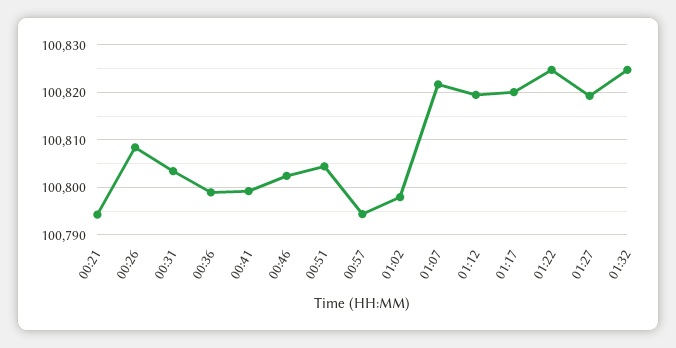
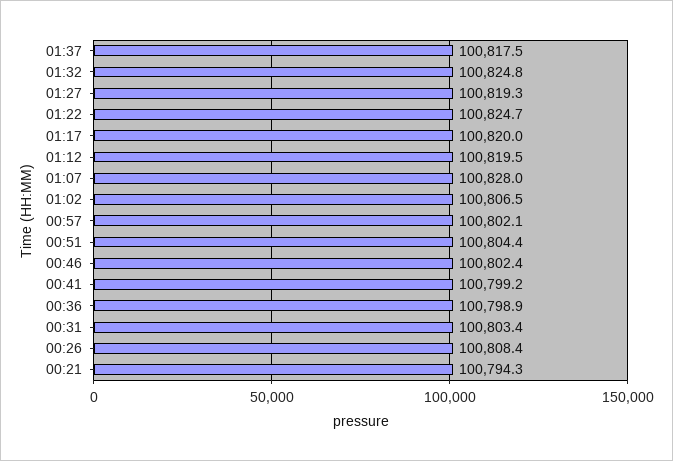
00:57: 100794 -> 100802.1
01:02: 100798 -> 100806.5
01:07: 100822 -> 100828
01:37: none -> 100817.5

